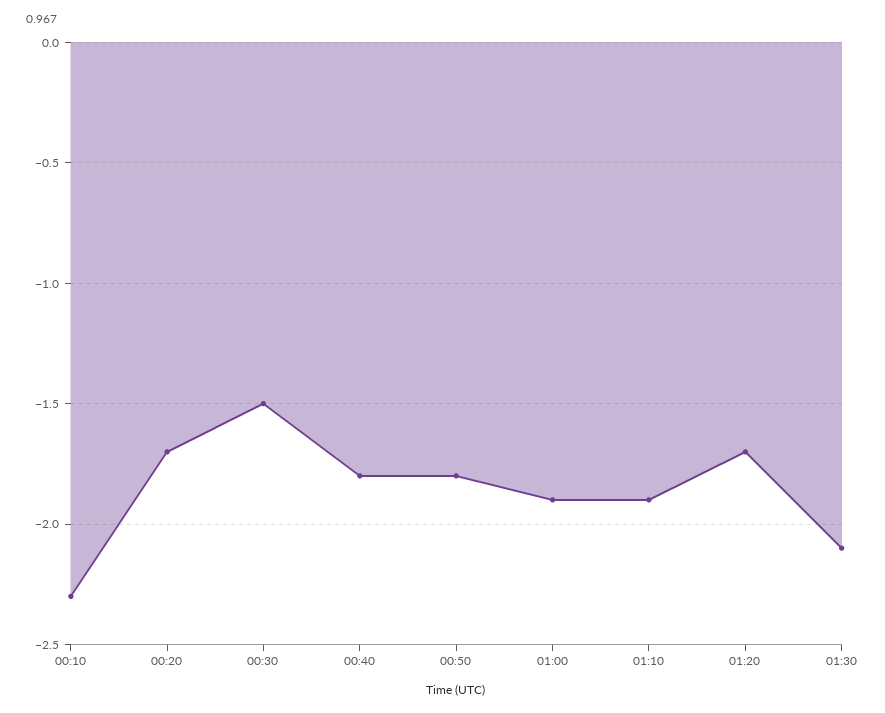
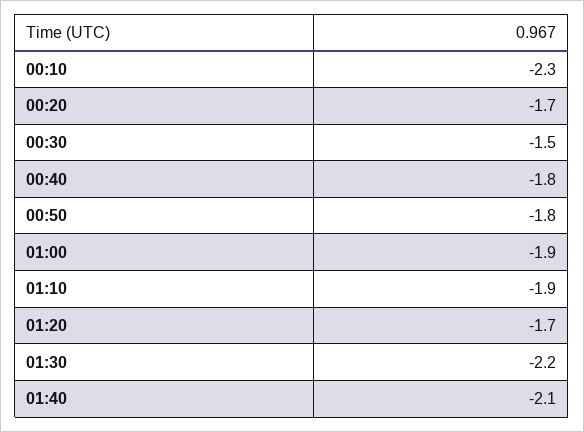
01:30: -2.1 -> -2.2
01:40: none -> -2.1

